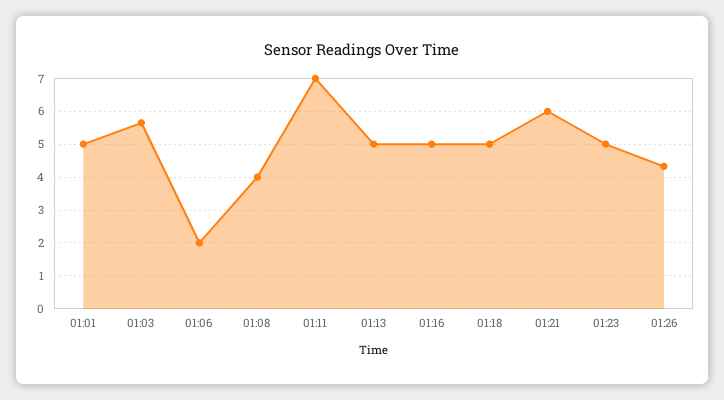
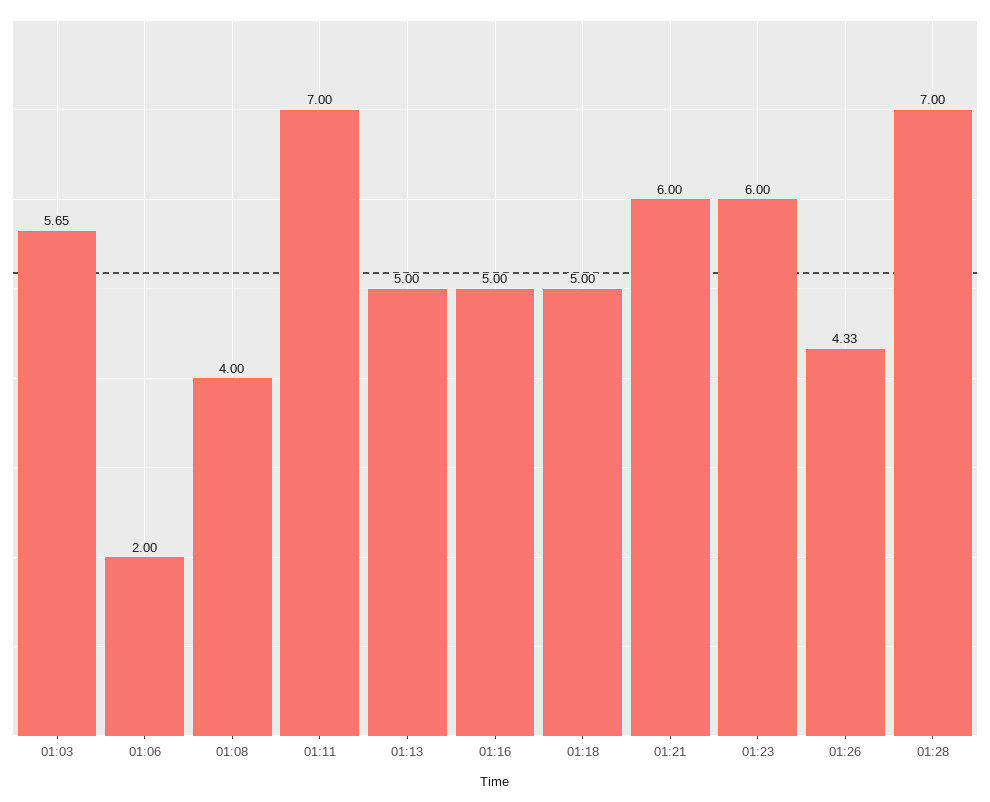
01:01: 5 -> none
01:23: 5 -> 6
01:28: none -> 7

